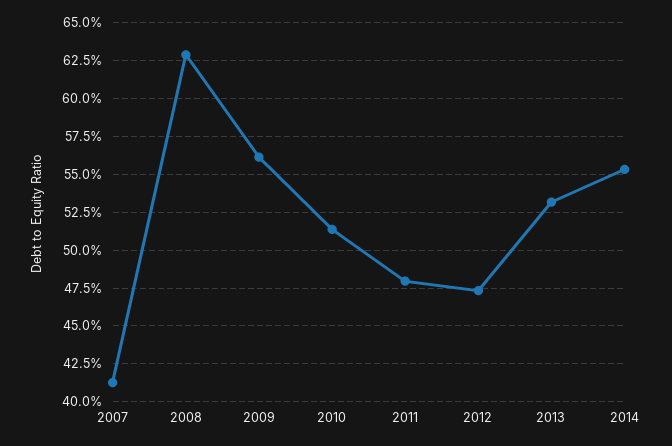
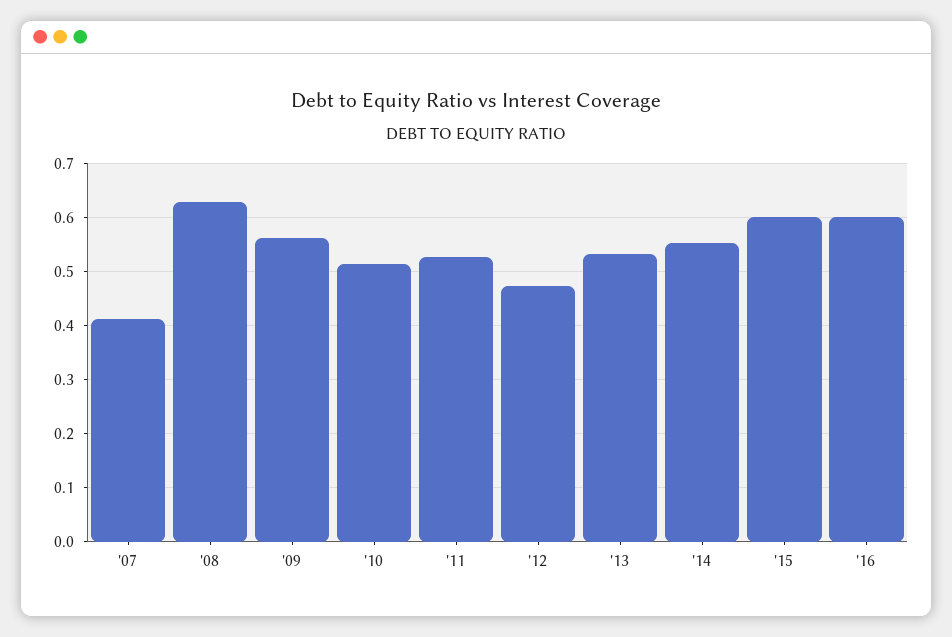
2011: 0.48 -> 0.52
'15: none -> 0.6
'16: none -> 0.6

